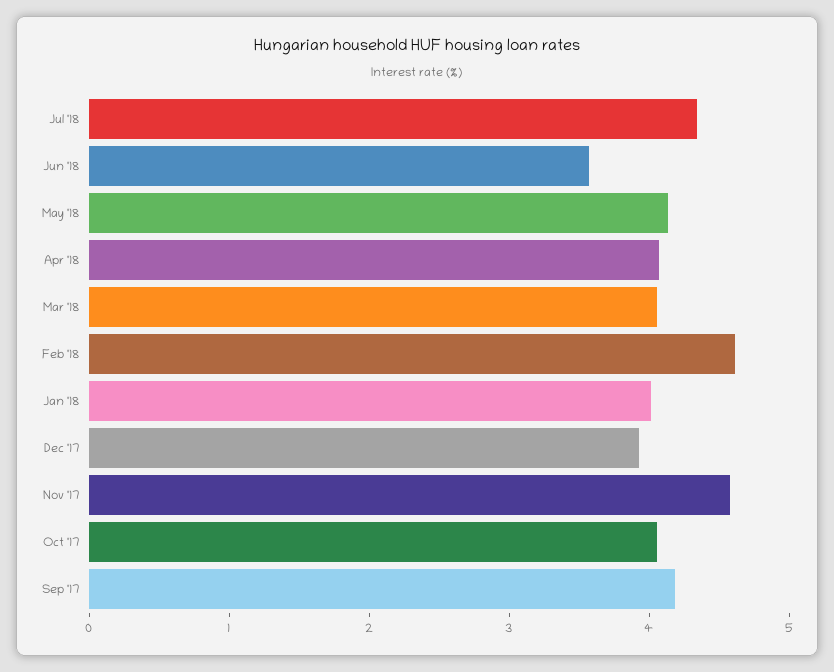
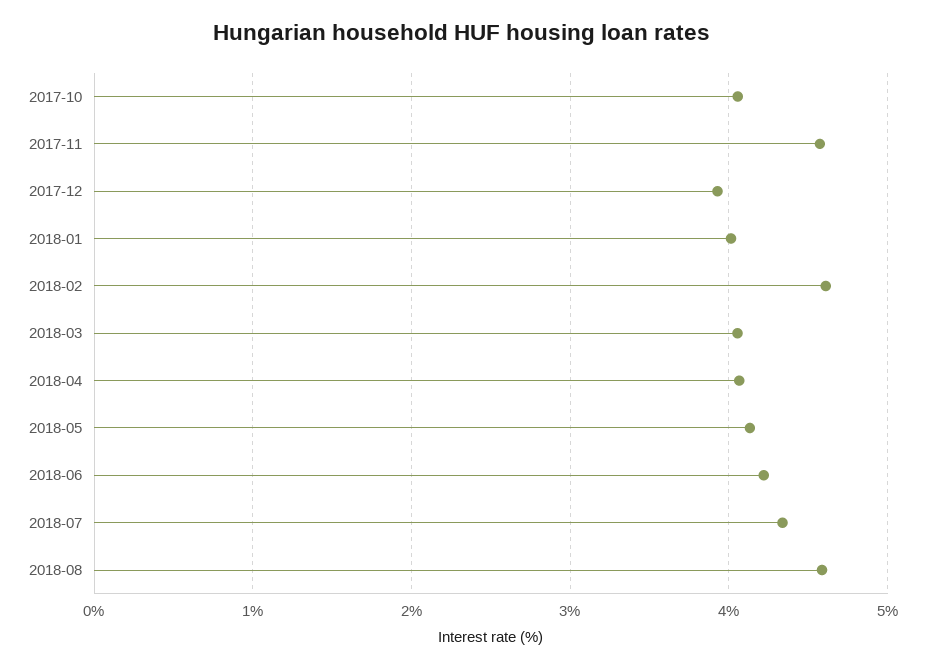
Jun '18: 3.6 -> 4.2
Sep '17: 4.2 -> none
2018-08: none -> 4.6

